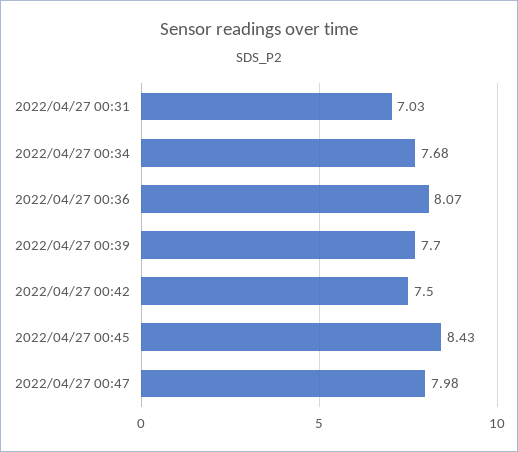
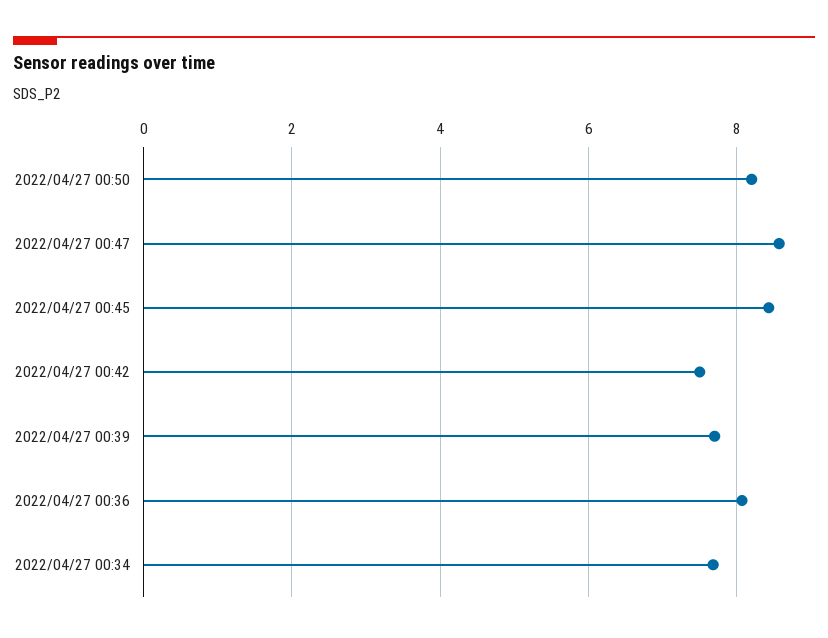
2022/04/27 00:31: 7.03 -> none
2022/04/27 00:47: 7.98 -> 8.6
2022/04/27 00:50: none -> 8.2

